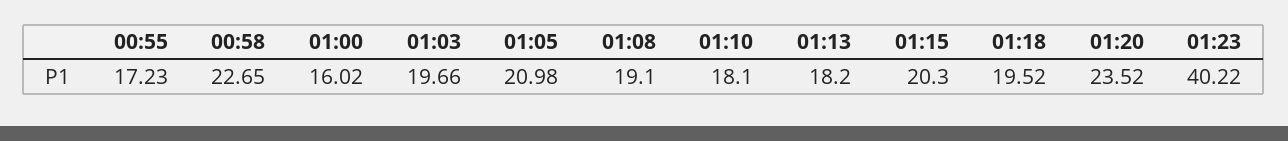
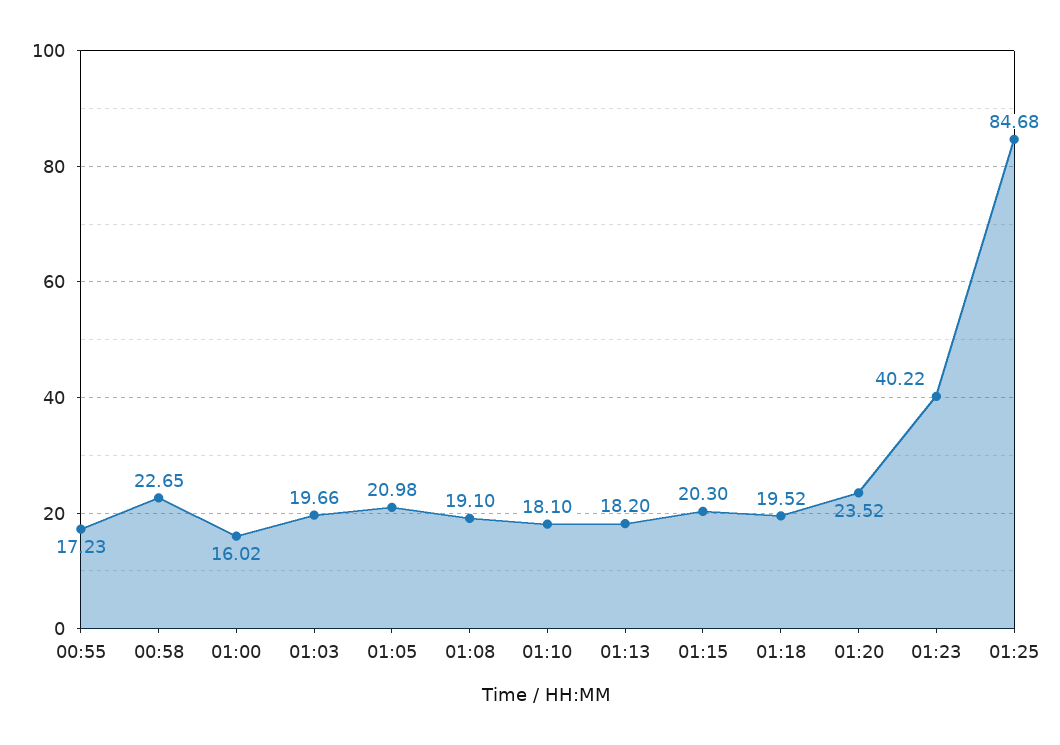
01:25: none -> 84.68

